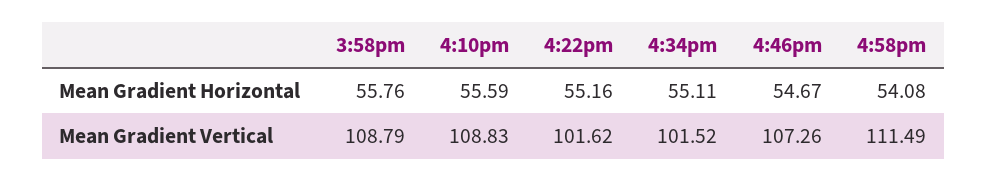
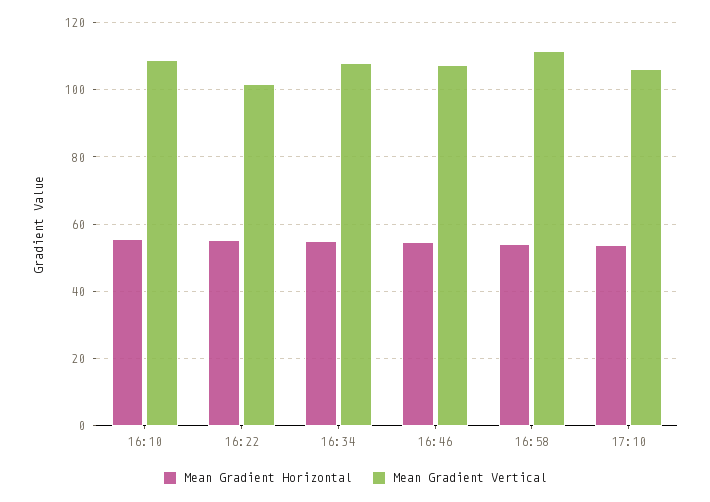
Mean Gradient Horizontal, 3:58pm: 55.76 -> none
Mean Gradient Vertical, 3:58pm: 108.79 -> none
Mean Gradient Vertical, 4:34pm: 101.52 -> 108
Mean Gradient Horizontal, 17:10: none -> 54
Mean Gradient Vertical, 17:10: none -> 106

